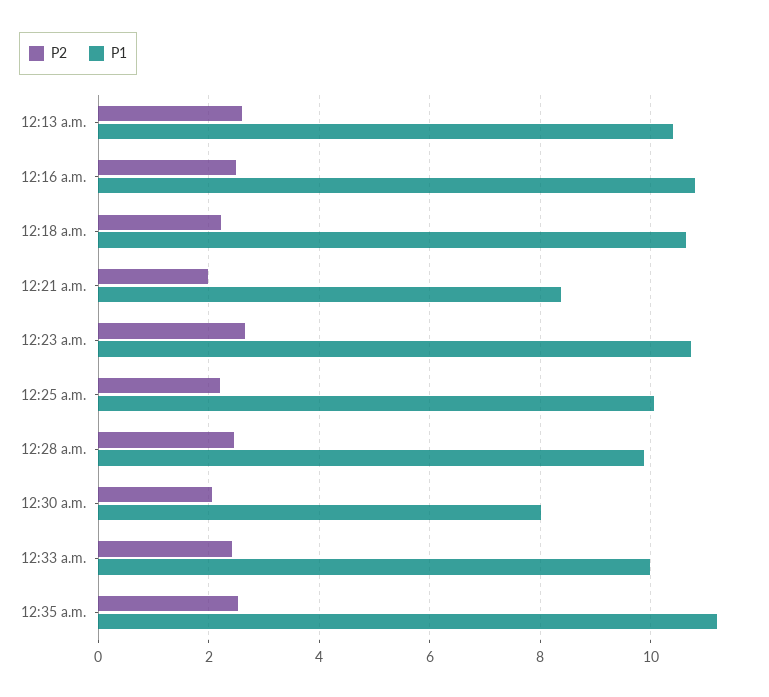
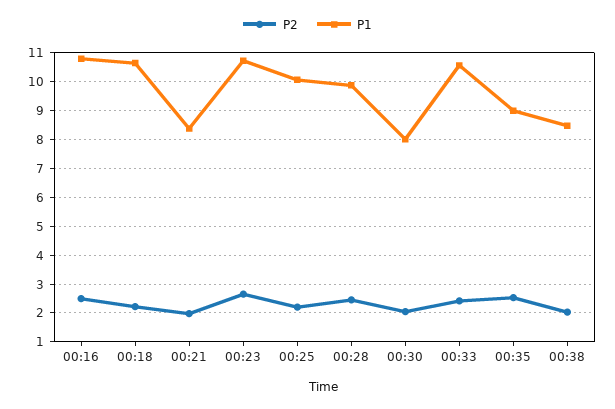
P2, 12:13 a.m.: 2.6 -> none
P1, 12:13 a.m.: 10.4 -> none
P1, 12:33 a.m.: 10 -> 10.5
P1, 12:35 a.m.: 11.2 -> 9
P2, 00:38: none -> 2
P1, 00:38: none -> 8.5

